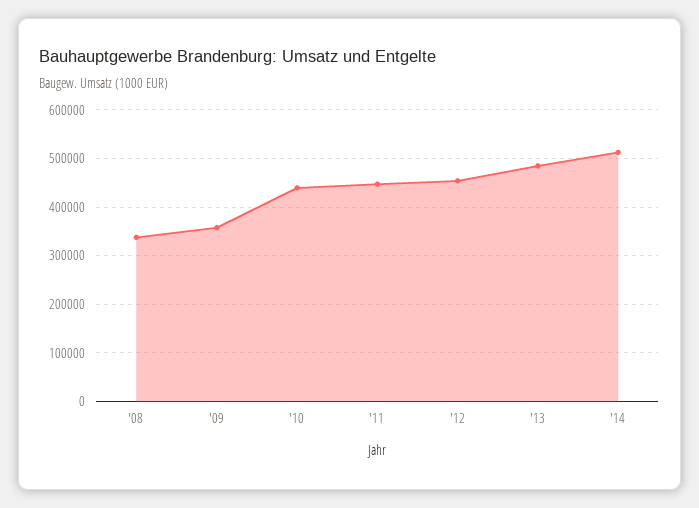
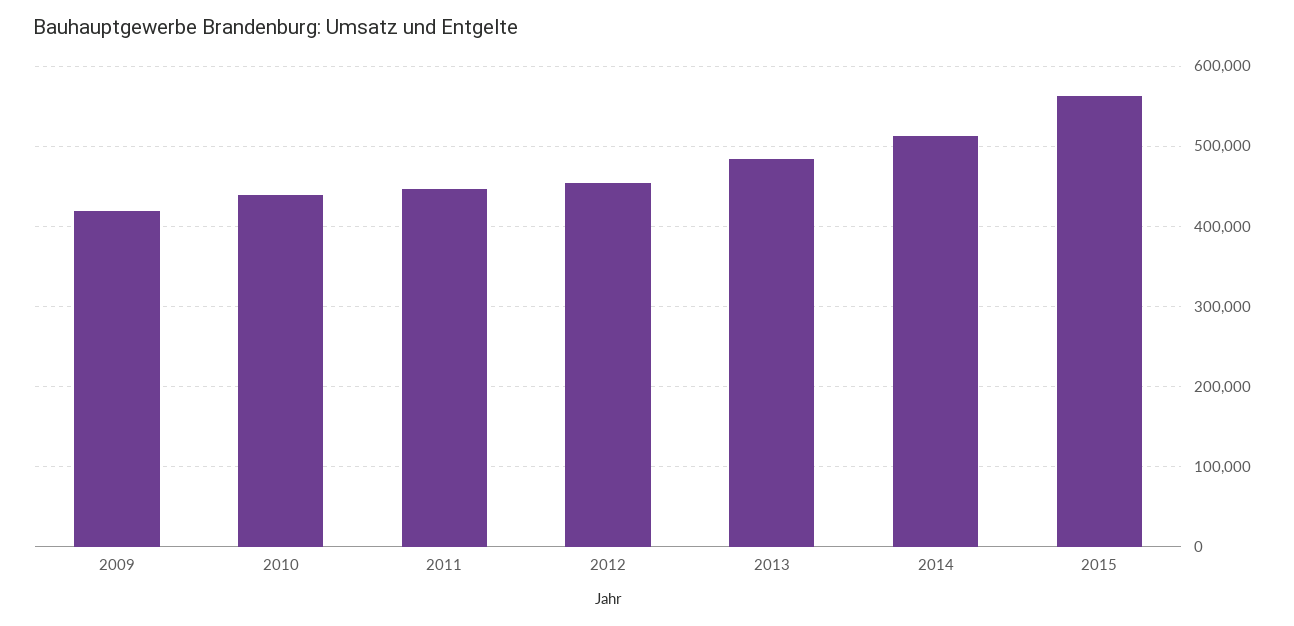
'08: 340000 -> none
'09: 360000 -> 420000
2015: none -> 560000

